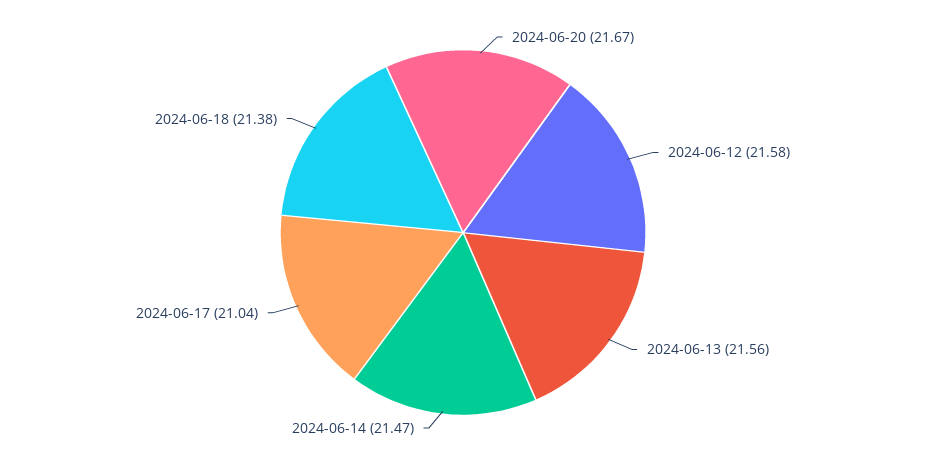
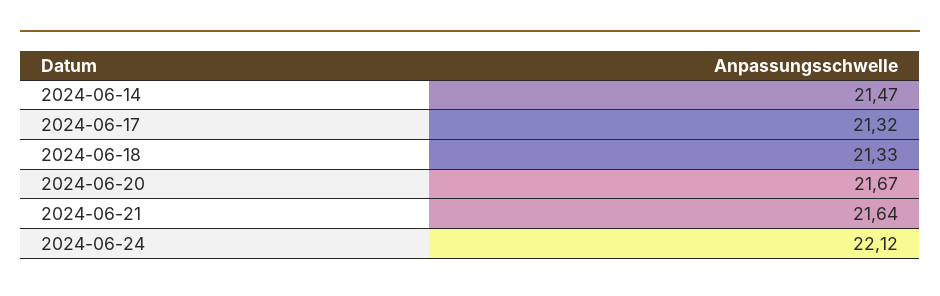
2024-06-12: 21.58 -> none
2024-06-13: 21.56 -> none
2024-06-17: 21.04 -> 21.32
2024-06-18: 21.38 -> 21.33
2024-06-21: none -> 21.64
2024-06-24: none -> 22.12

